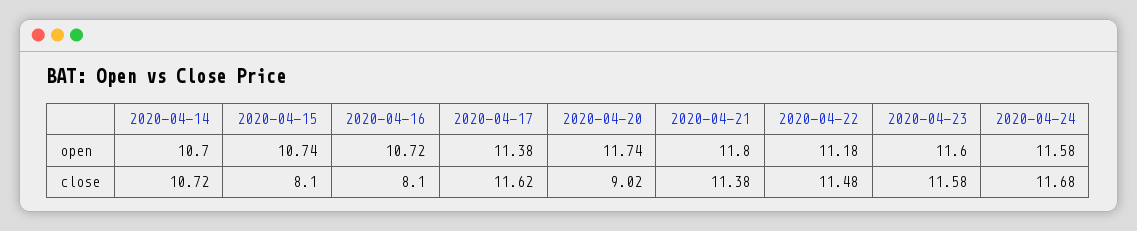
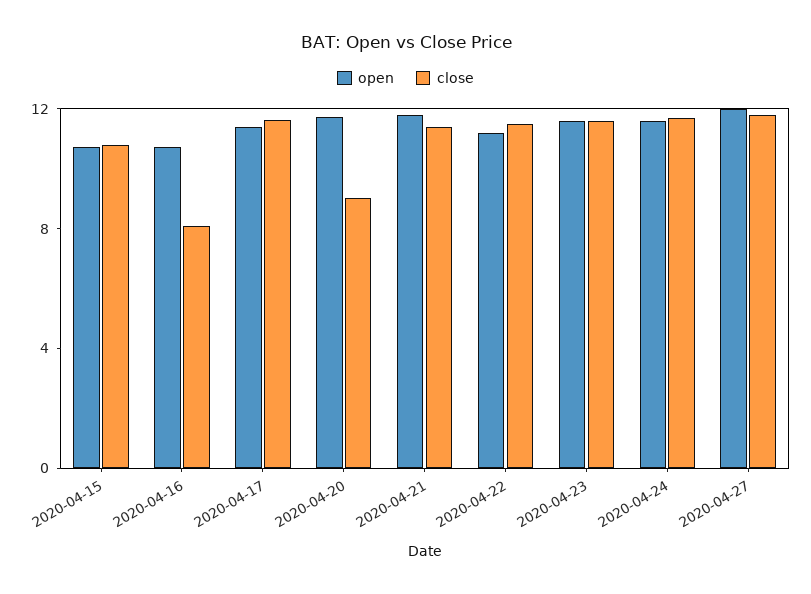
open, 2020-04-14: 10.7 -> none
close, 2020-04-14: 10.72 -> none
close, 2020-04-15: 8.1 -> 11
open, 2020-04-27: none -> 12
close, 2020-04-27: none -> 12

